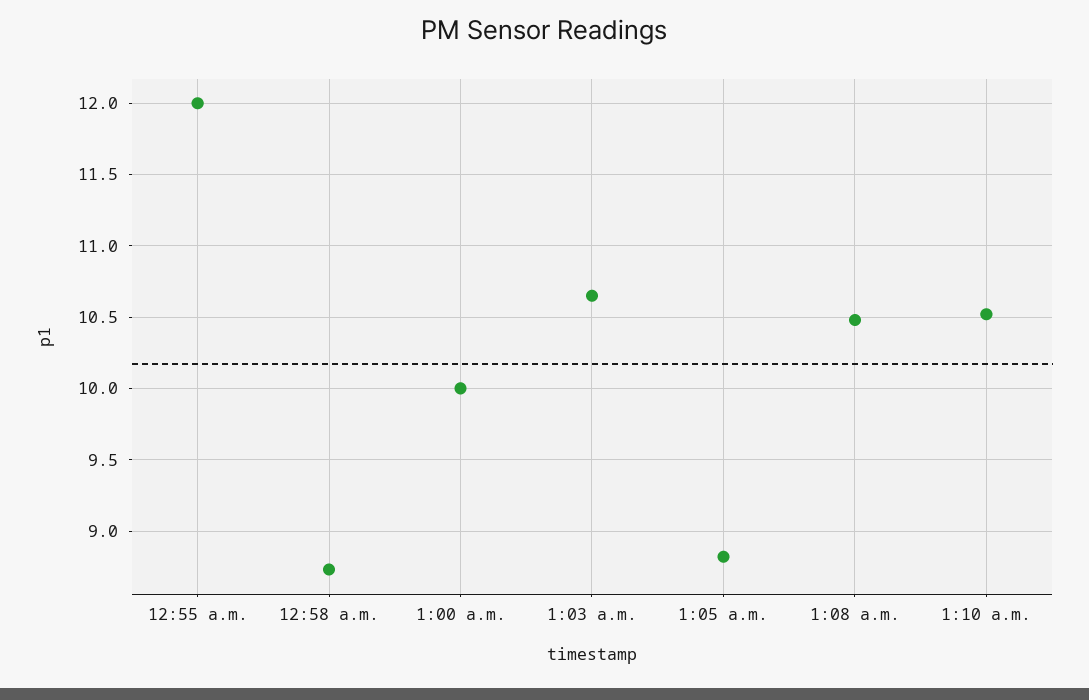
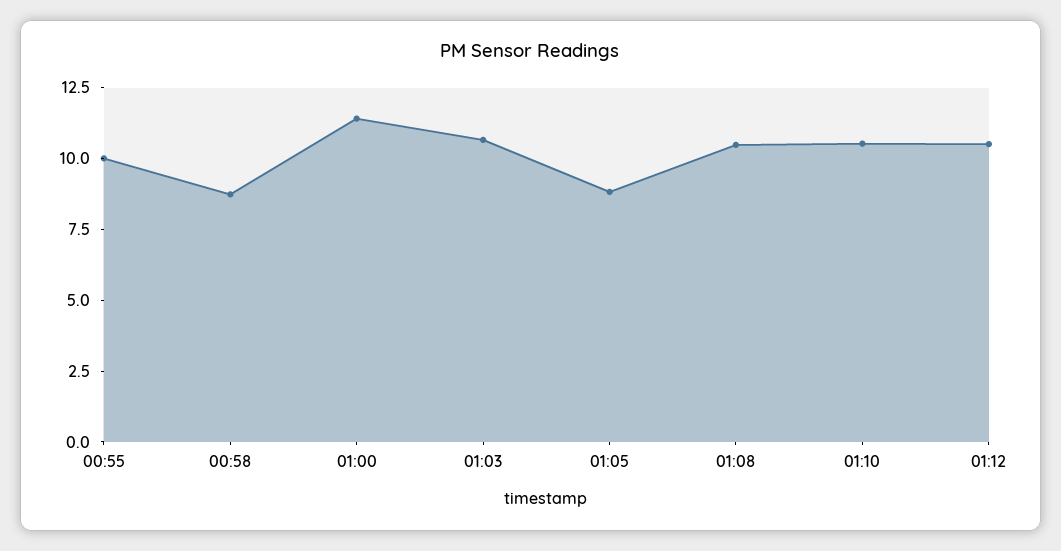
12:55 a.m.: 12 -> 10
1:00 a.m.: 10 -> 11.5
01:12: none -> 10.5

